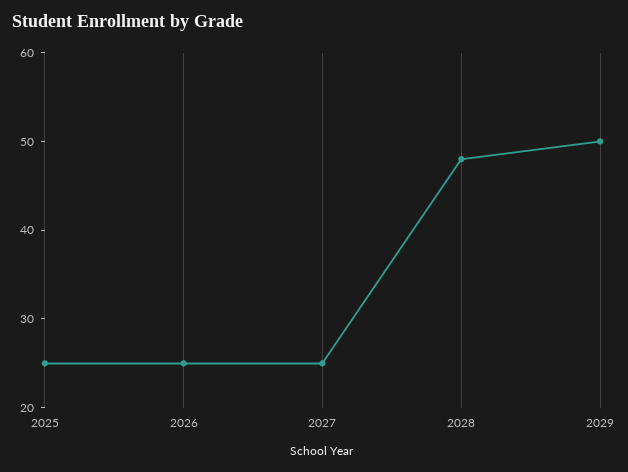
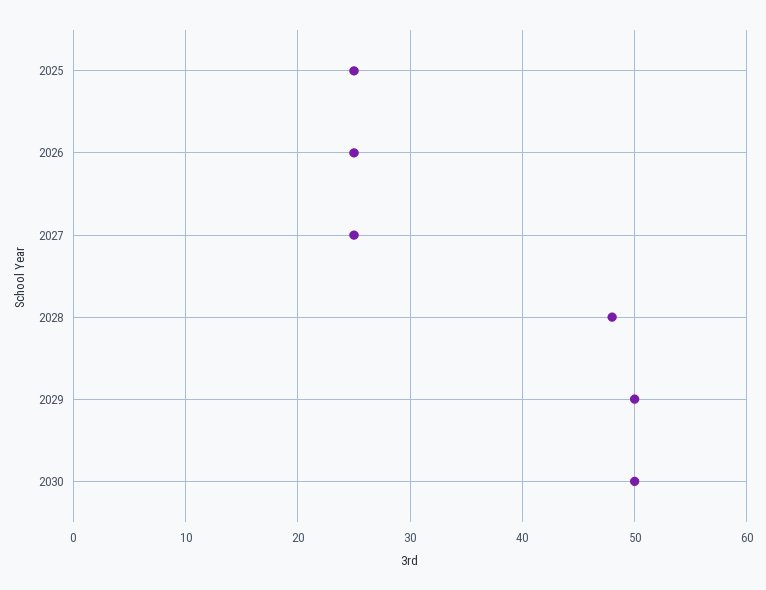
2030: none -> 50

